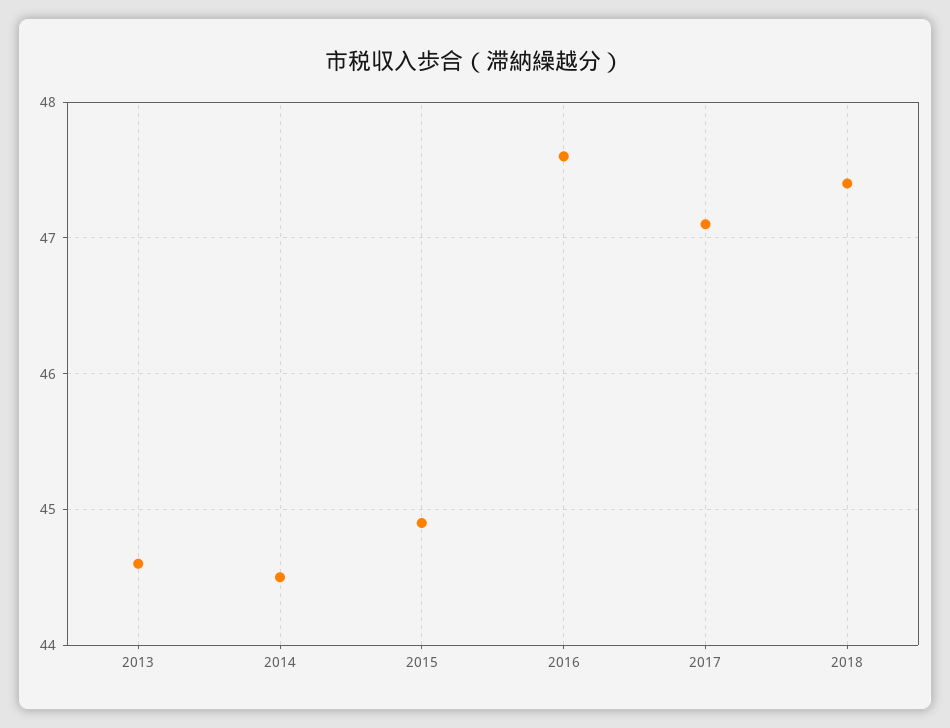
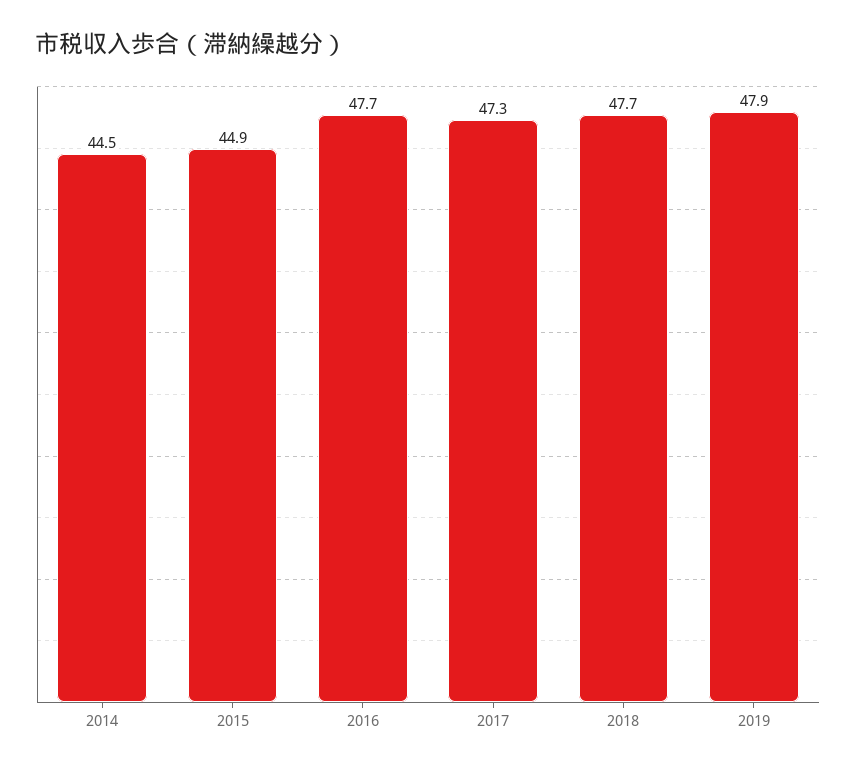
2013: 44.6 -> none
2016: 47.6 -> 47.7
2017: 47.1 -> 47.3
2018: 47.4 -> 47.7
2019: none -> 47.9

